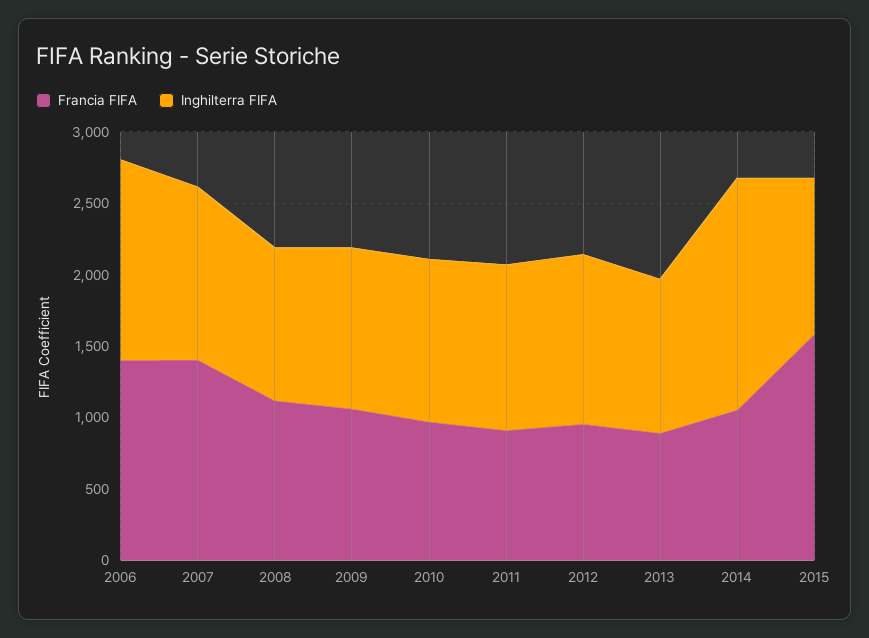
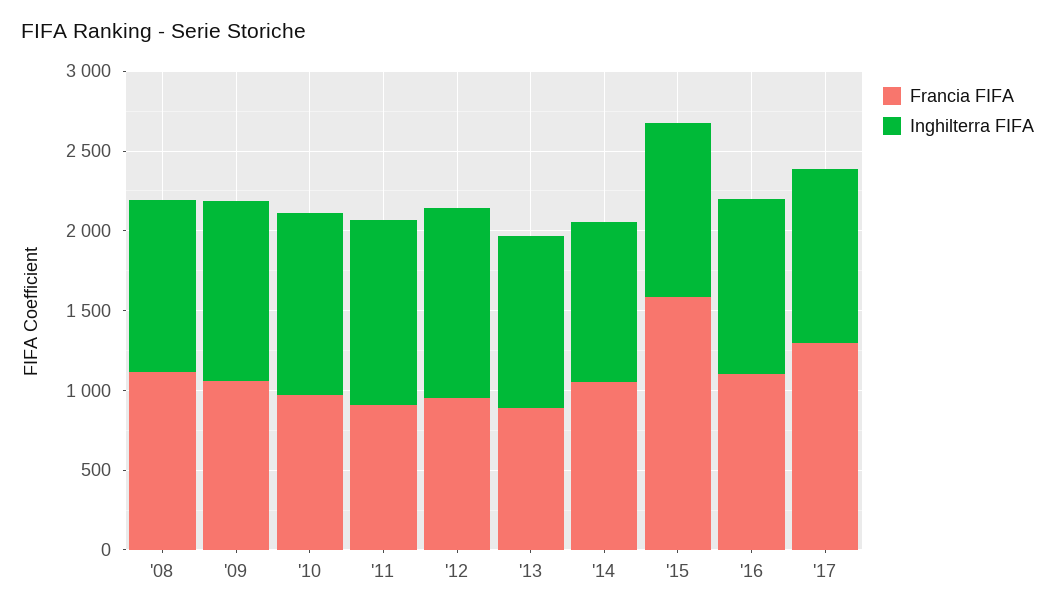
Francia FIFA, 2006: 1400 -> none
Inghilterra FIFA, 2006: 1400 -> none
Francia FIFA, 2007: 1400 -> none
Inghilterra FIFA, 2007: 1200 -> none
Inghilterra FIFA, 2014: 1600 -> 1000
Francia FIFA, '16: none -> 1100
Inghilterra FIFA, '16: none -> 1100
Francia FIFA, '17: none -> 1300
Inghilterra FIFA, '17: none -> 1100

